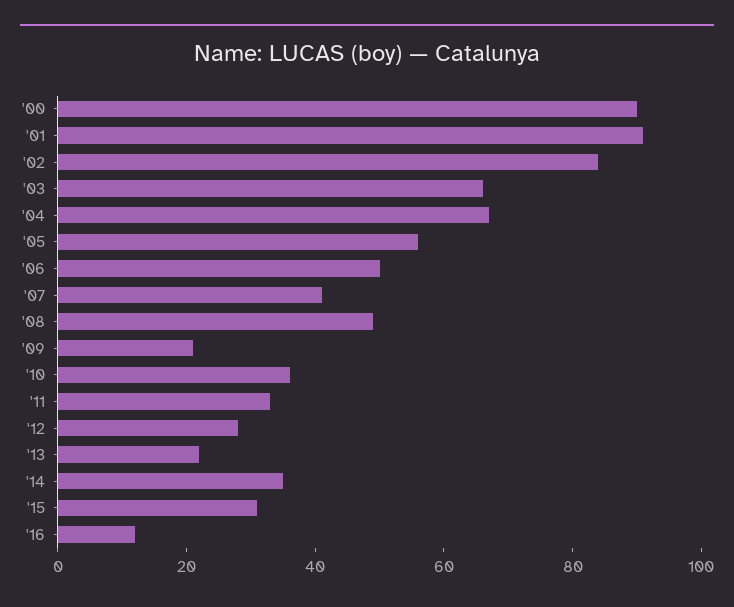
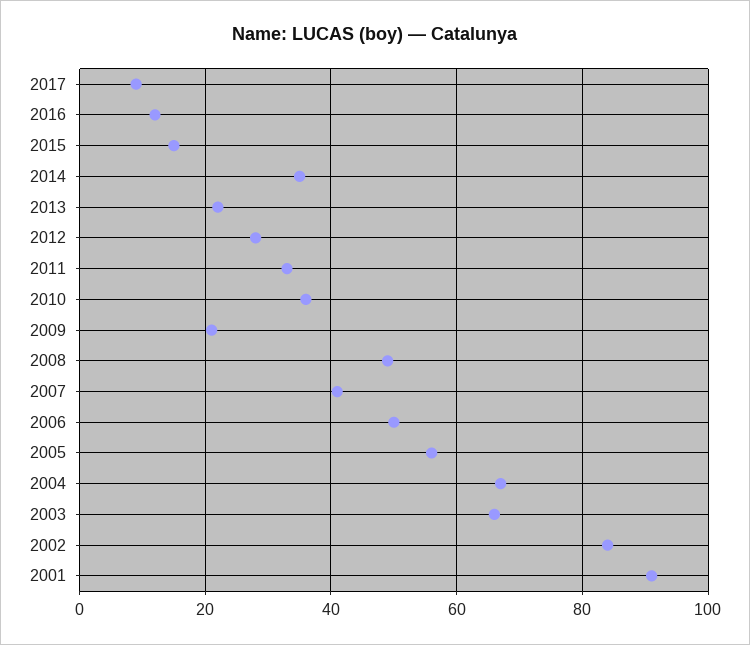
'00: 90 -> none
'15: 30 -> 15
2017: none -> 10

